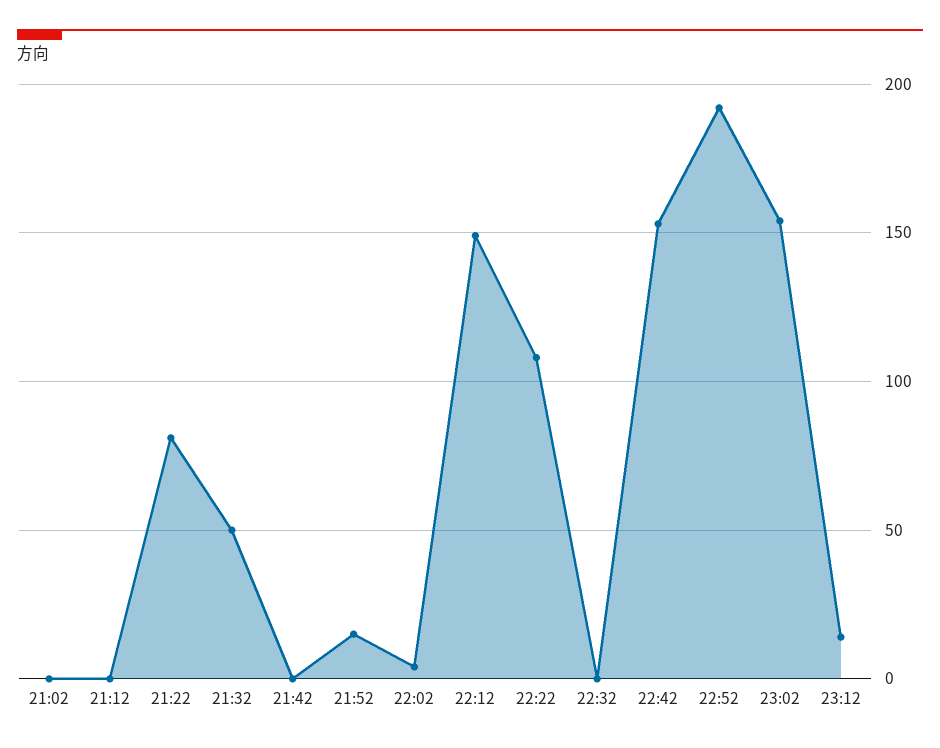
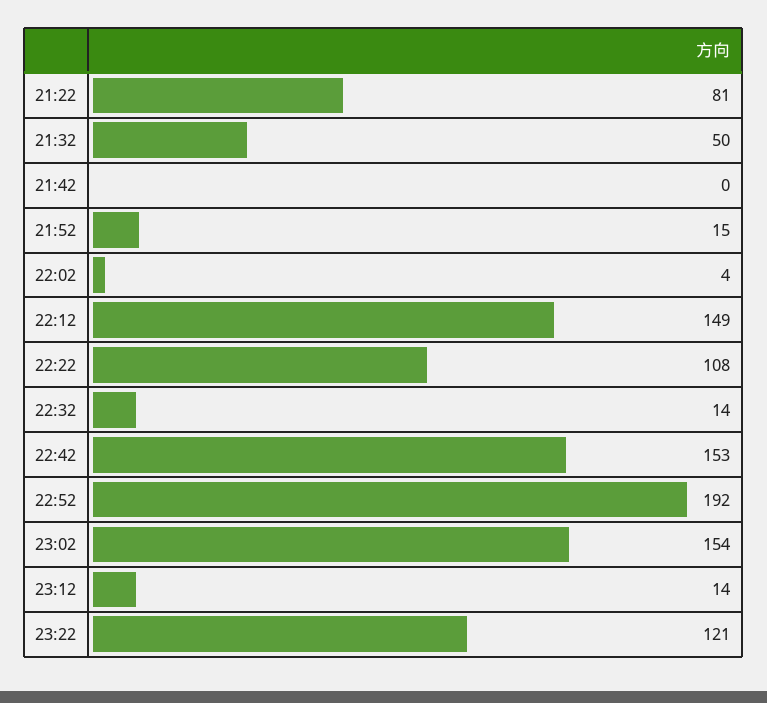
21:02: 0 -> none
21:12: 0 -> none
22:32: 0 -> 14
23:22: none -> 121

